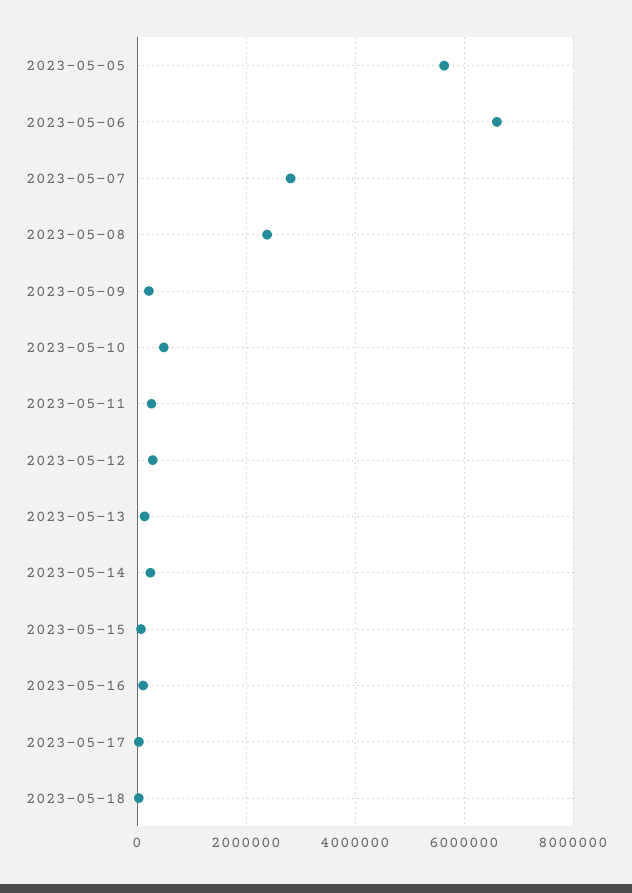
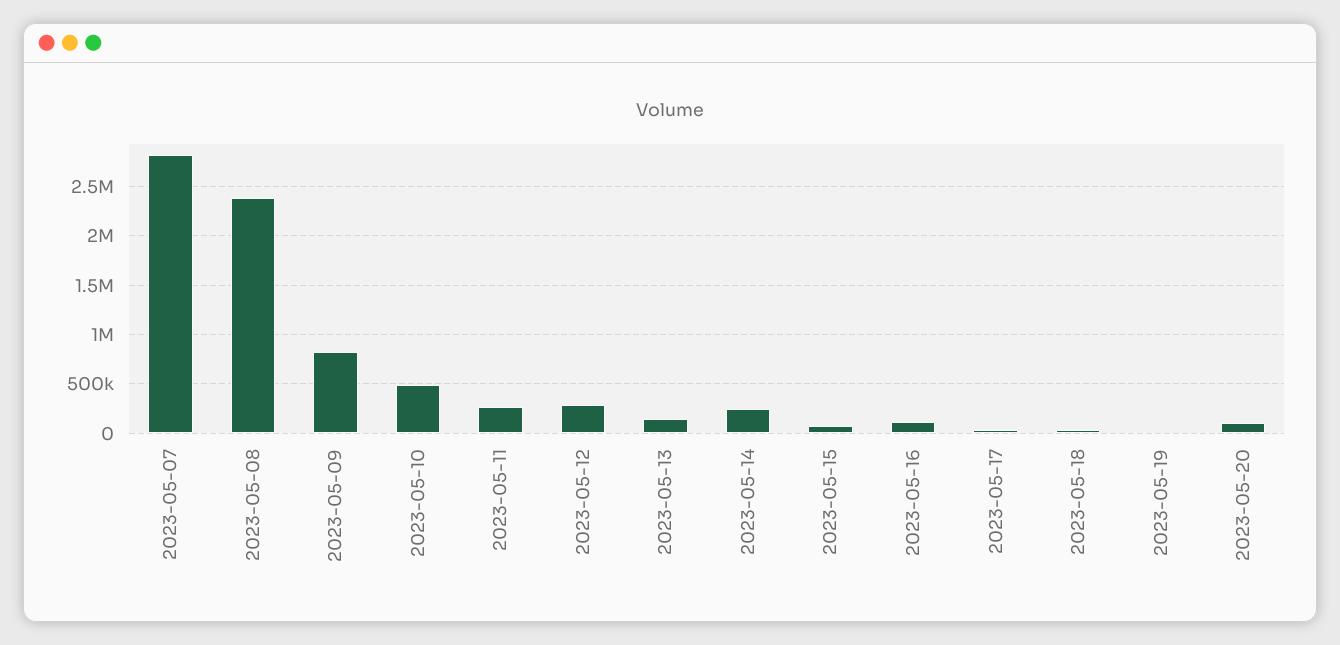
2023-05-05: 5600000 -> none
2023-05-06: 6600000 -> none
2023-05-09: 200000 -> 800000
2023-05-19: none -> 0
2023-05-20: none -> 100000

